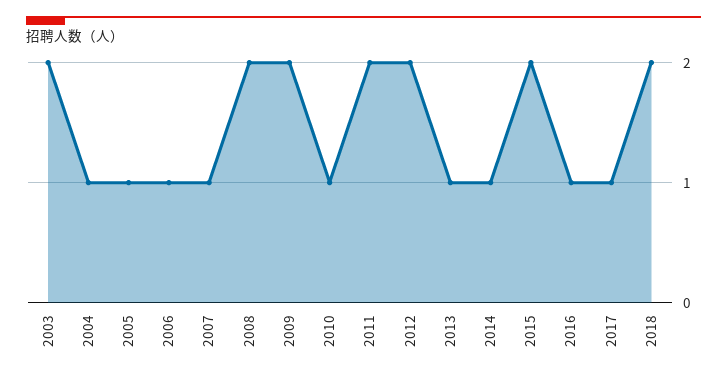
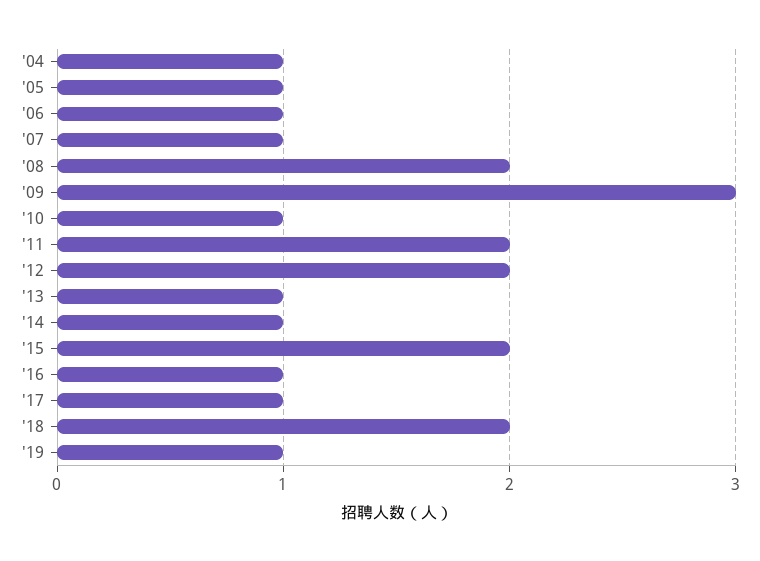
2003: 2 -> none
2009: 2 -> 3
'19: none -> 1

